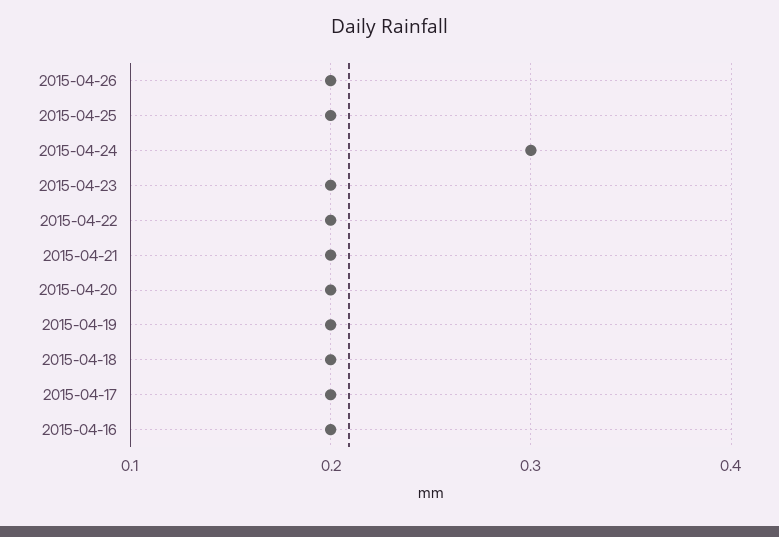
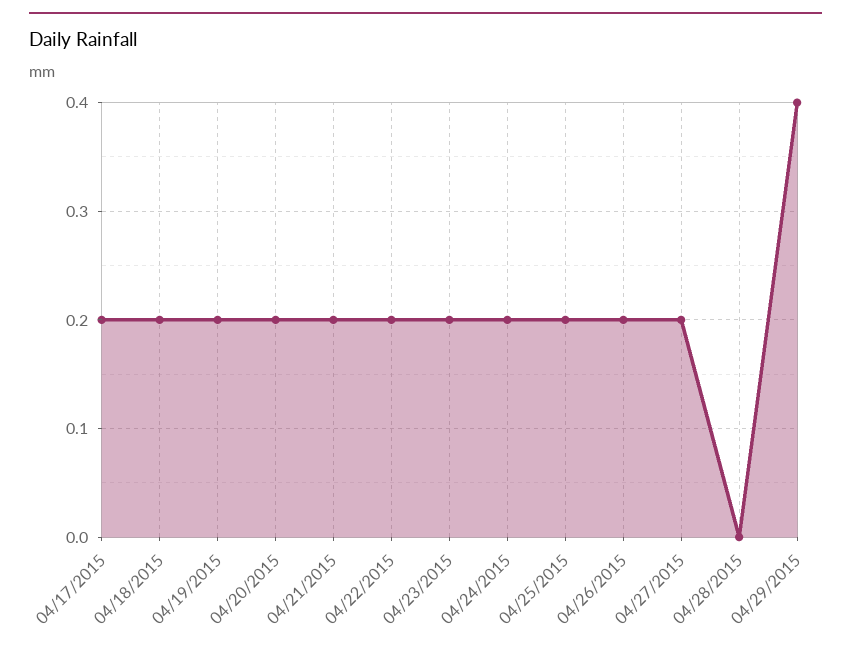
2015-04-24: 0.3 -> 0.2
2015-04-16: 0.2 -> none
04/27/2015: none -> 0.2
04/28/2015: none -> 0
04/29/2015: none -> 0.4

